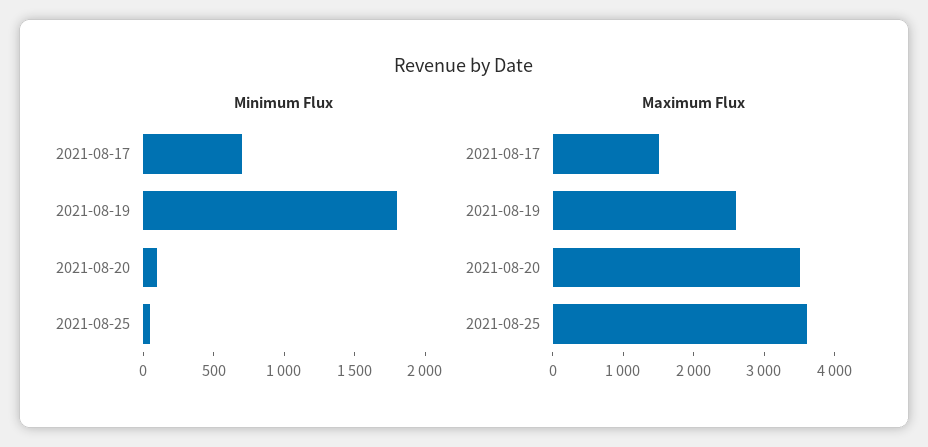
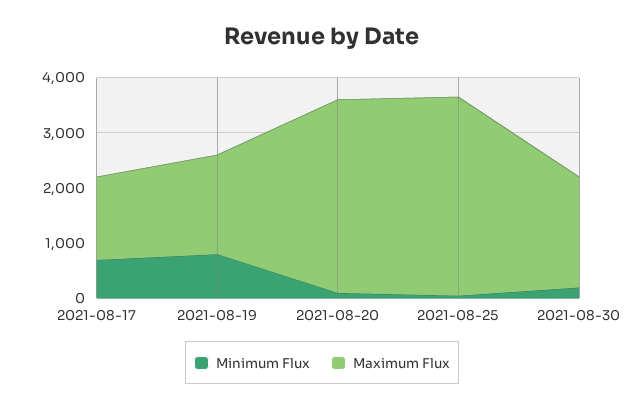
Minimum Flux, 2021-08-19: 1800 -> 800
Maximum Flux, 2021-08-19: 2600 -> 1800
Minimum Flux, 2021-08-30: none -> 200
Maximum Flux, 2021-08-30: none -> 2000

